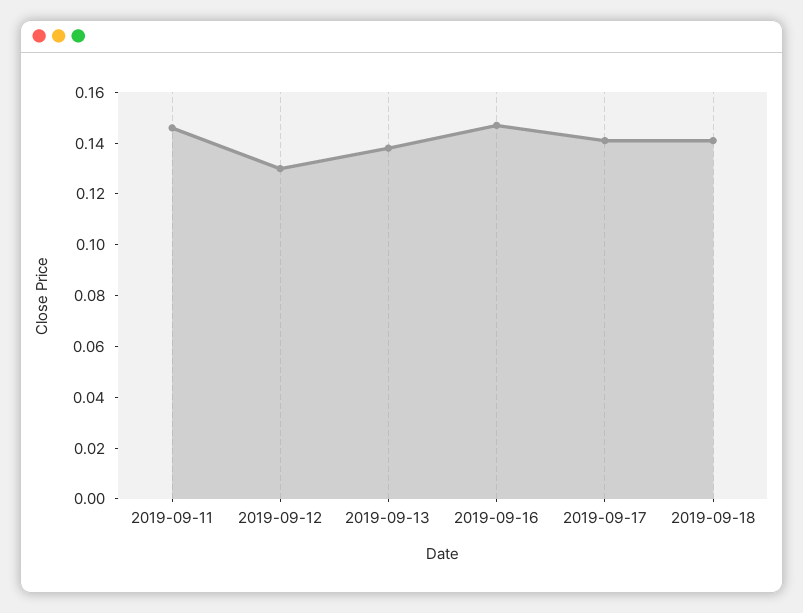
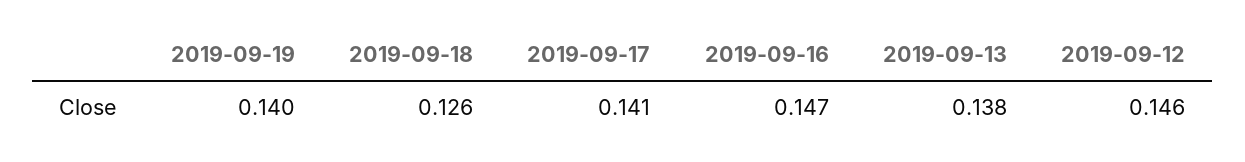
2019-09-11: 0.145 -> none
2019-09-12: 0.13 -> 0.146
2019-09-18: 0.14 -> 0.126
2019-09-19: none -> 0.14

